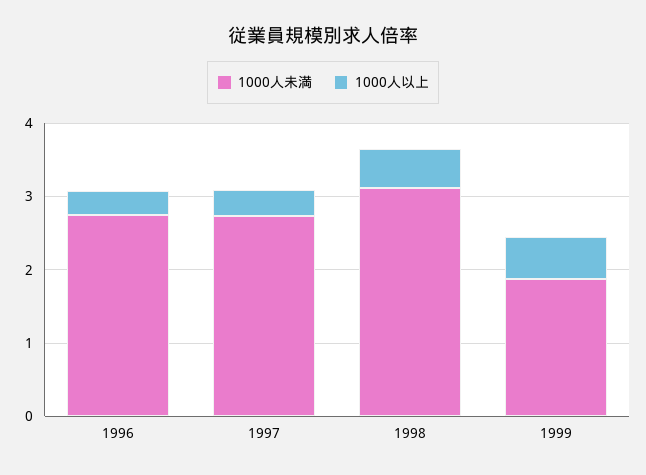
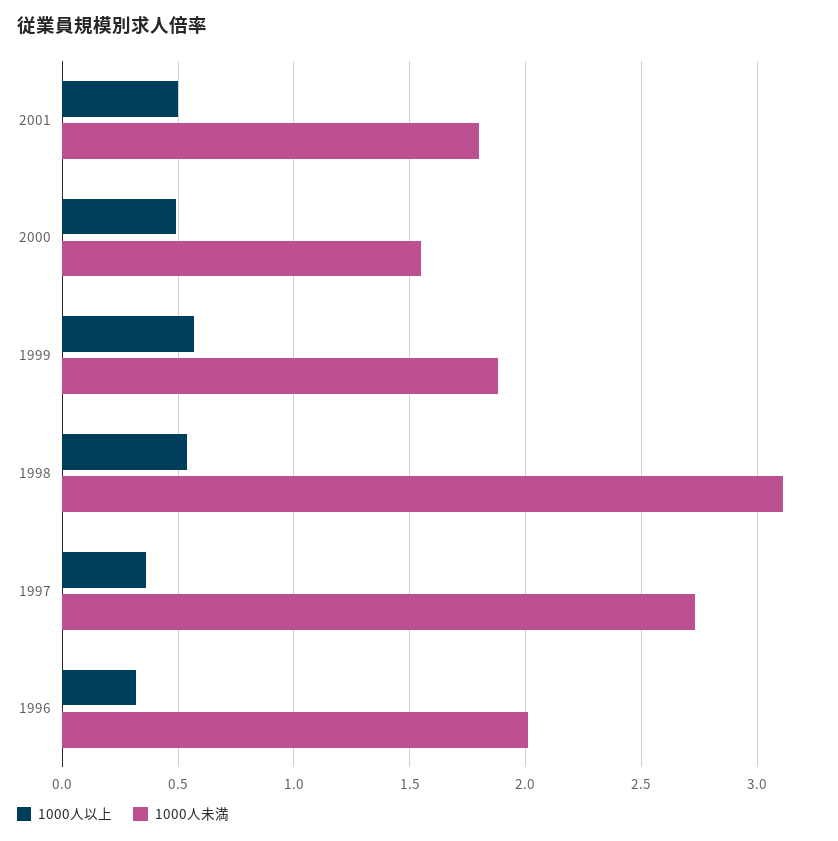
1000人未満, 1996: 2.8 -> 2
1000人以上, 2001: none -> 0.5
1000人未満, 2001: none -> 1.8
1000人以上, 2000: none -> 0.5
1000人未満, 2000: none -> 1.55

